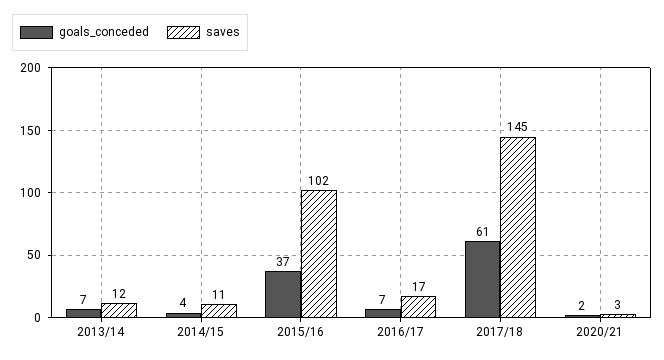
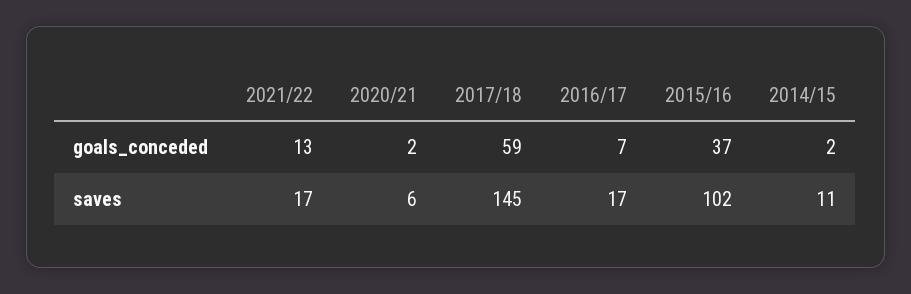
goals_conceded, 2013/14: 7 -> none
saves, 2013/14: 12 -> none
goals_conceded, 2014/15: 4 -> 2
goals_conceded, 2017/18: 61 -> 59
saves, 2020/21: 3 -> 6
goals_conceded, 2021/22: none -> 13
saves, 2021/22: none -> 17

